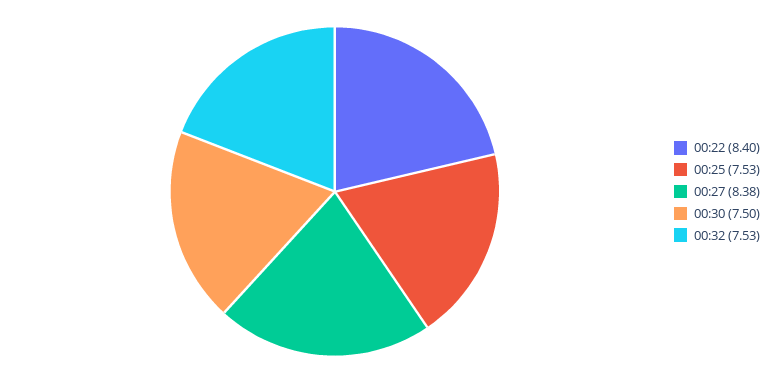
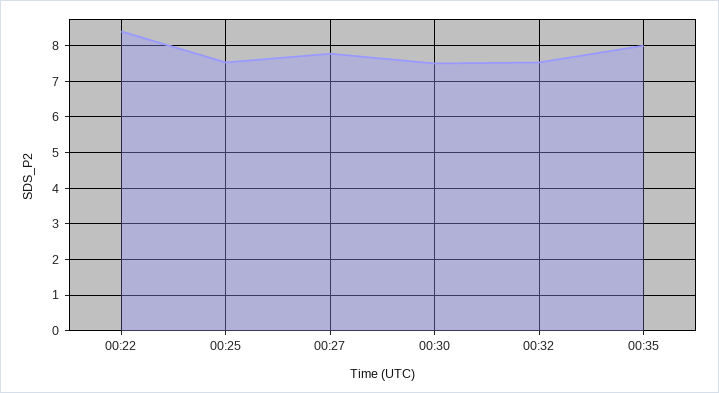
00:27: 8.38 -> 7.8
00:35: none -> 8

